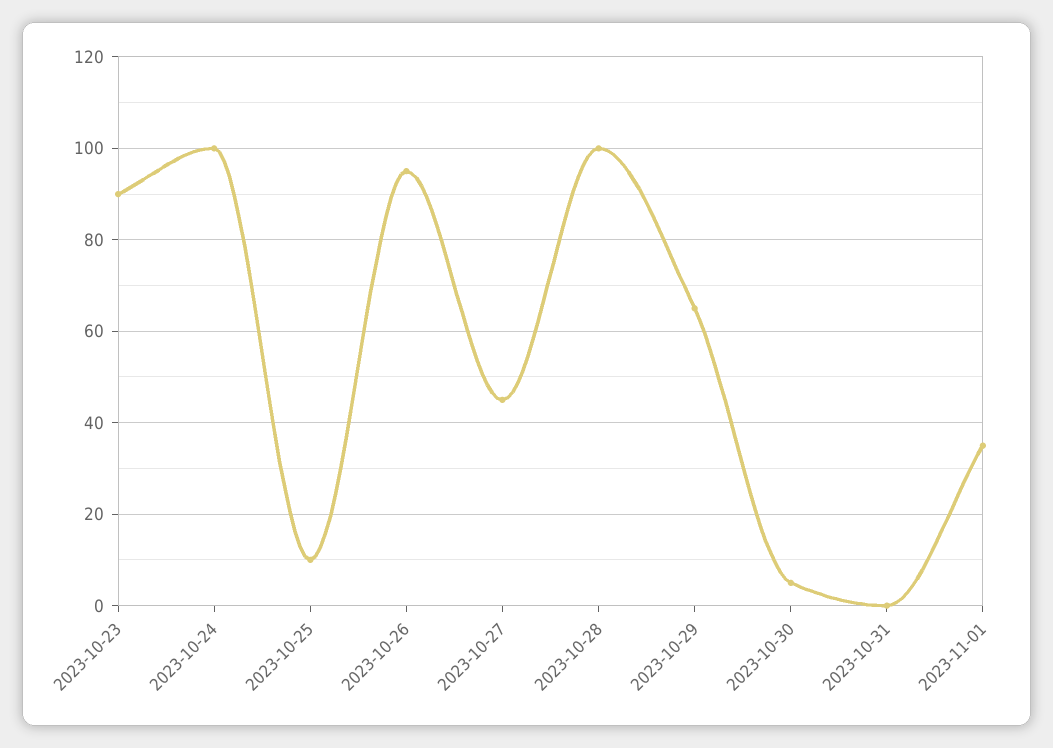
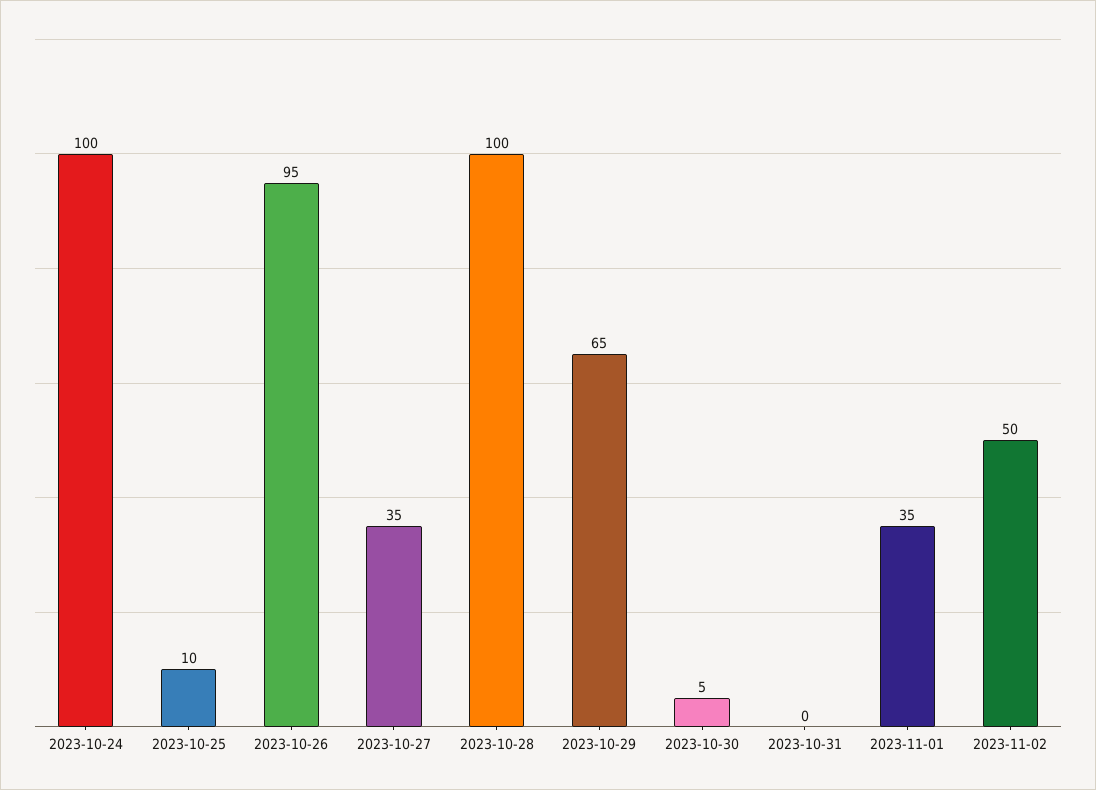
2023-10-23: 90 -> none
2023-10-27: 45 -> 35
2023-11-02: none -> 50

